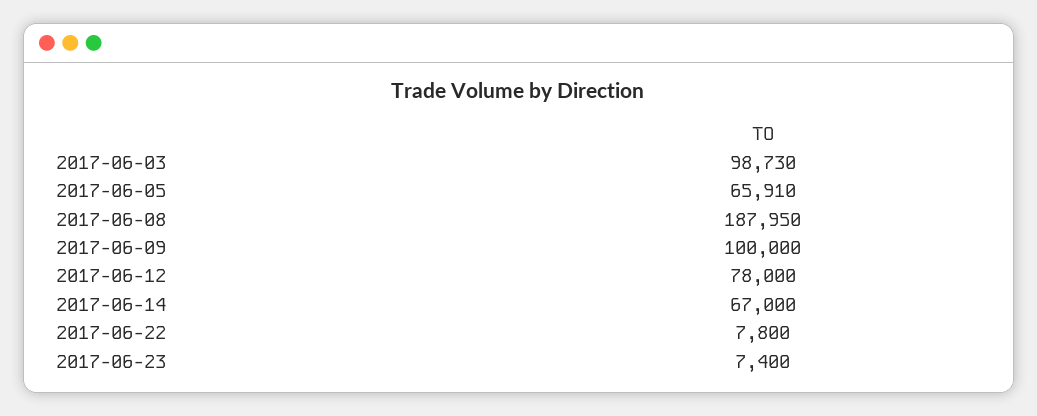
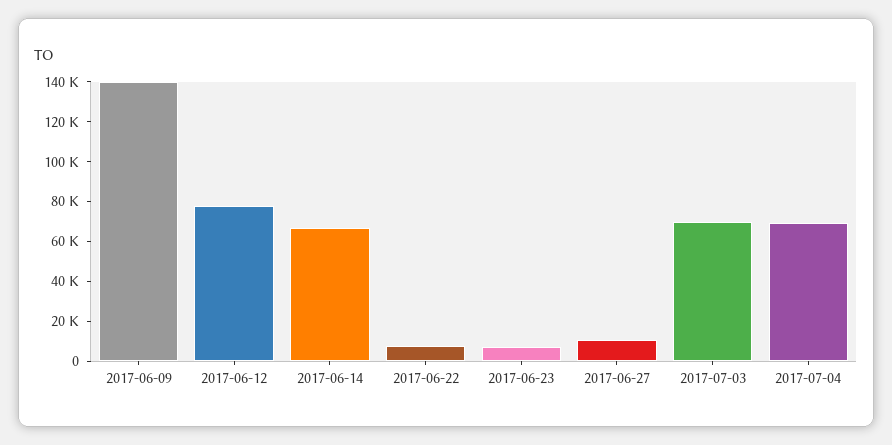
2017-06-03: 98730 -> none
2017-06-05: 65910 -> none
2017-06-08: 187950 -> none
2017-06-09: 100000 -> 140000
2017-06-27: none -> 10000
2017-07-03: none -> 70000
2017-07-04: none -> 70000

